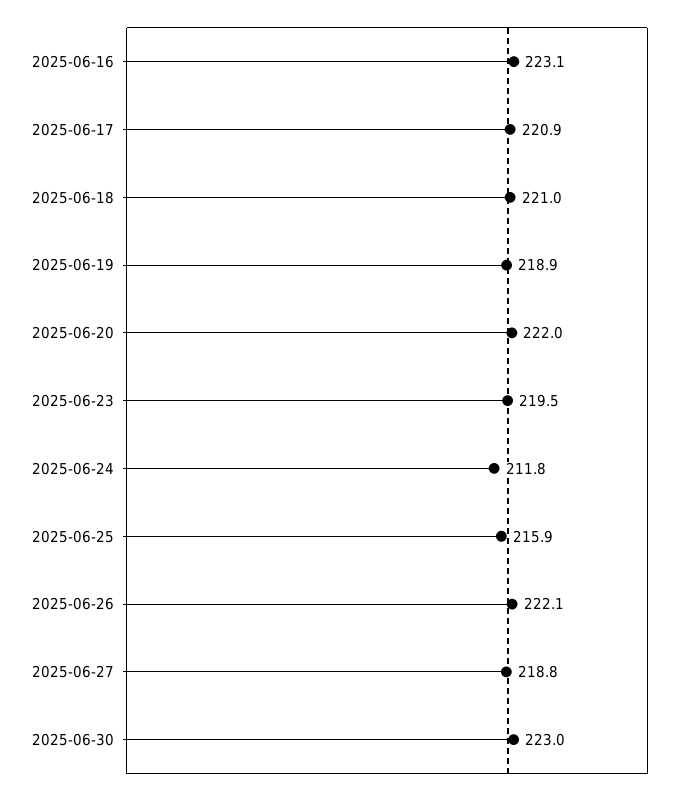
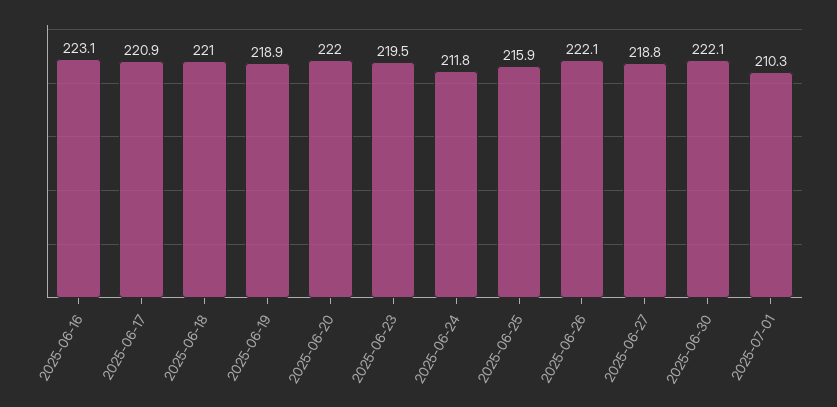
2025-06-30: 223 -> 222.1
2025-07-01: none -> 210.3

